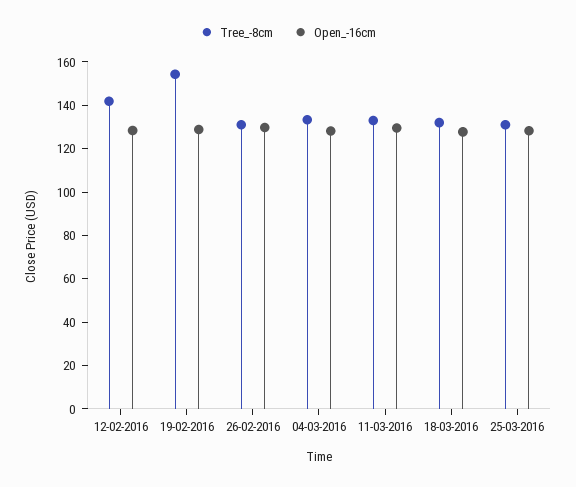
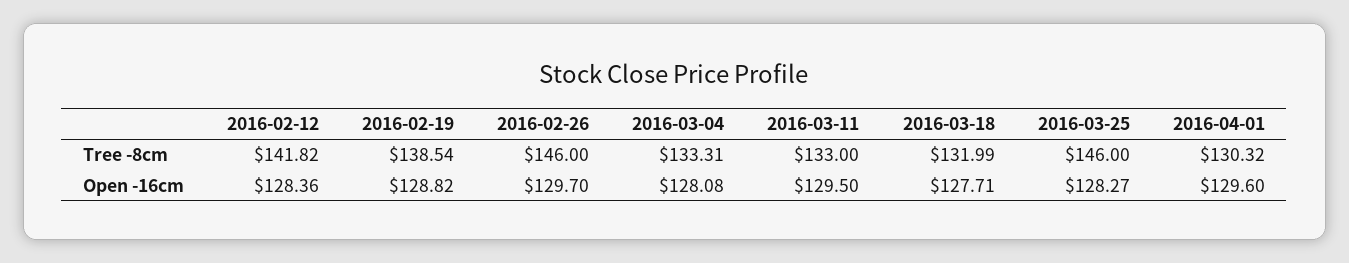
Tree_-8cm, 19-02-2016: 155 -> 138.54
Tree_-8cm, 26-02-2016: 130 -> 146
Tree_-8cm, 25-03-2016: 130 -> 146
Tree_-8cm, 2016-04-01: none -> 130.32
Open_-16cm, 2016-04-01: none -> 129.6

